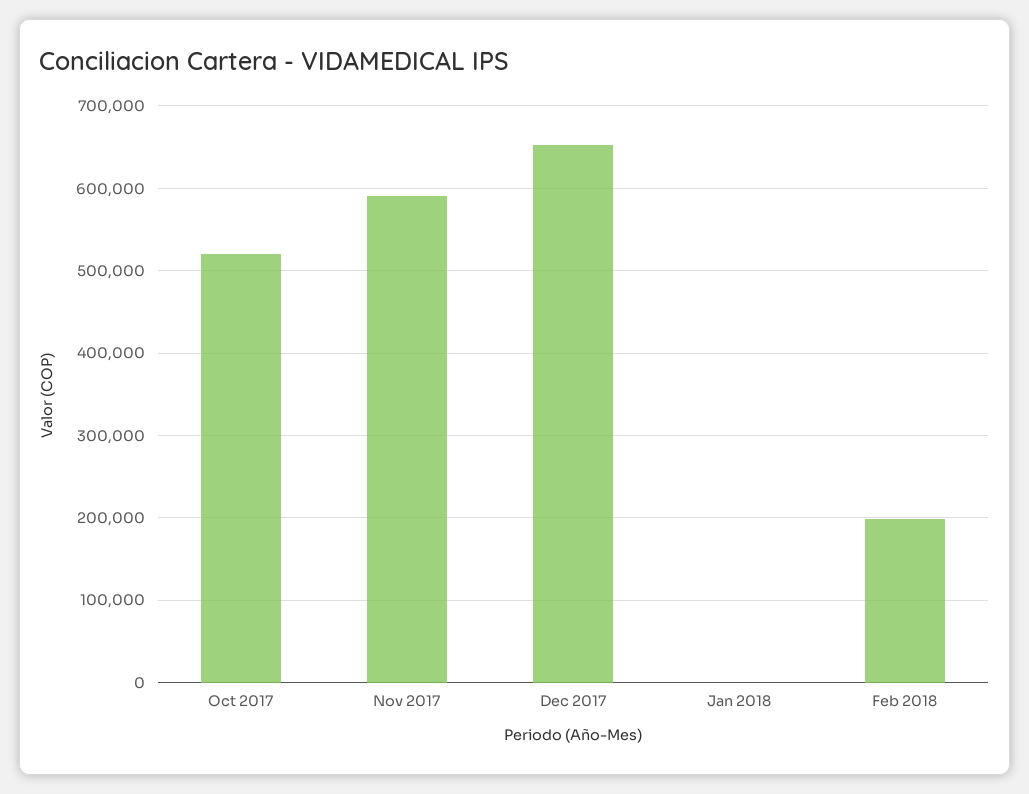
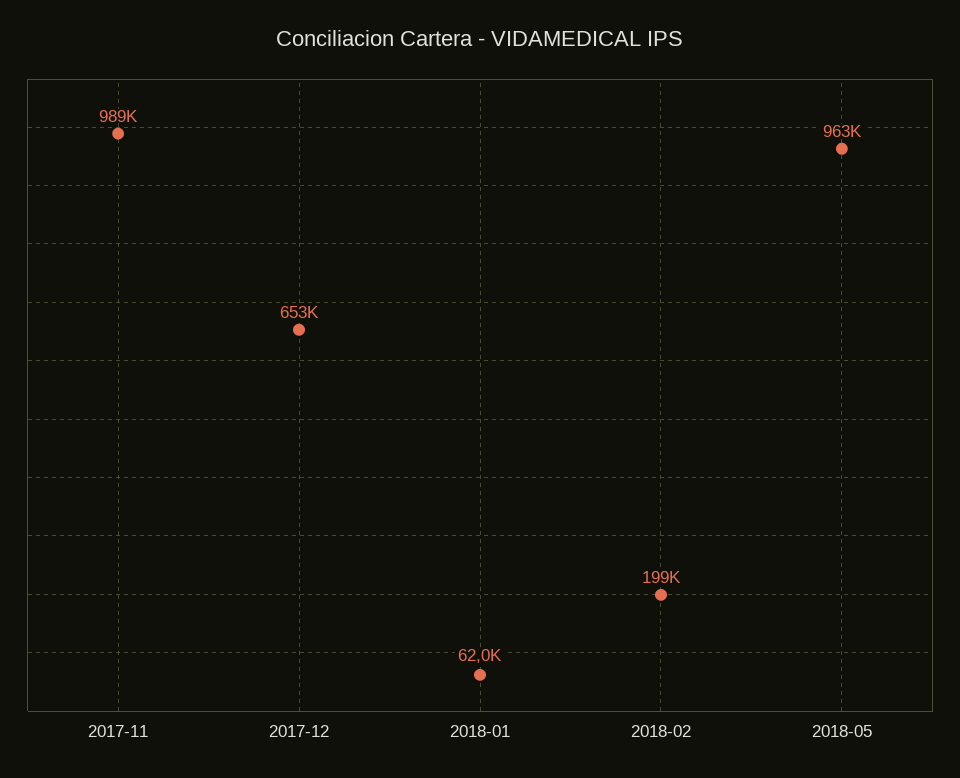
Oct 2017: 520000 -> none
Nov 2017: 590000 -> 989000
Jan 2018: 0 -> 62000
2018-05: none -> 963000

